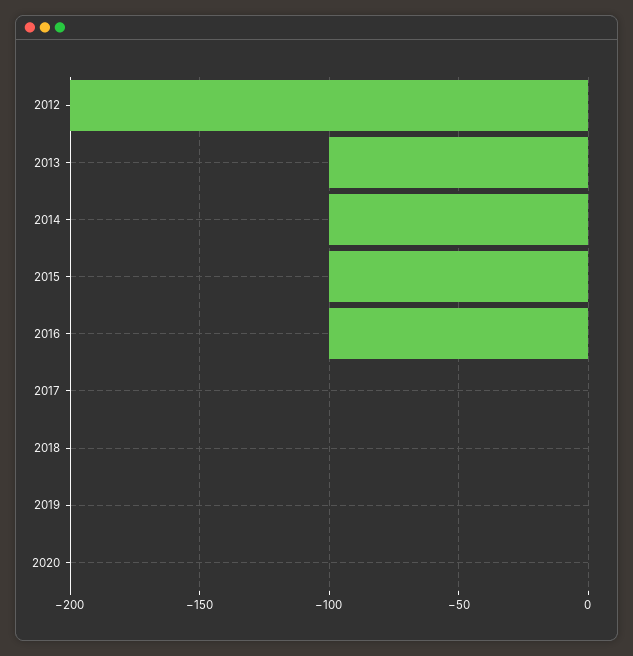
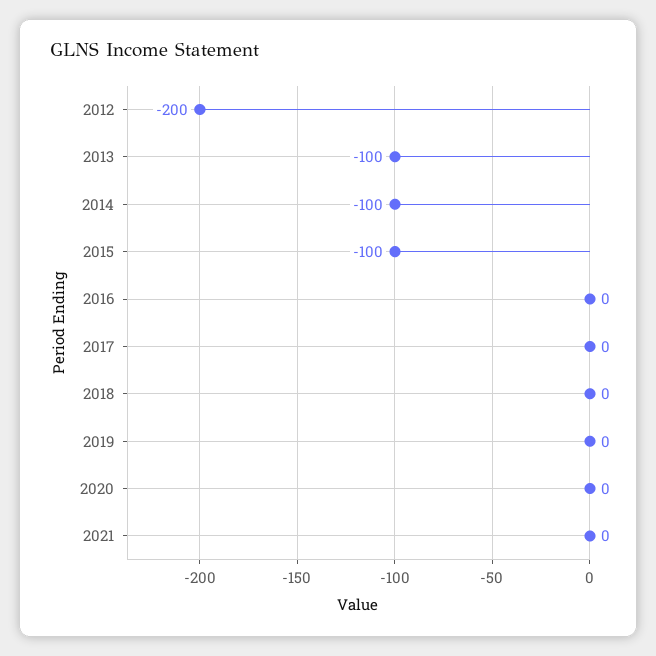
2016: -100 -> 0
2021: none -> 0

